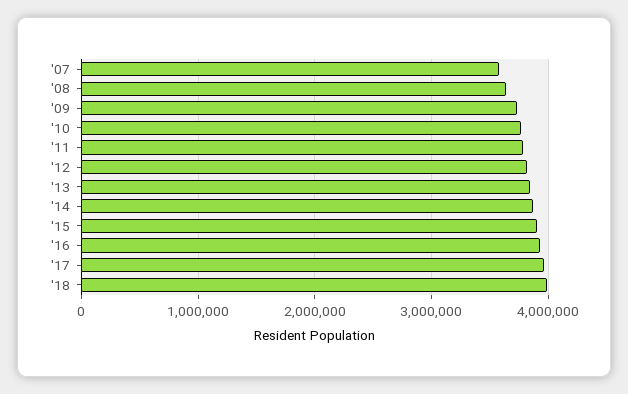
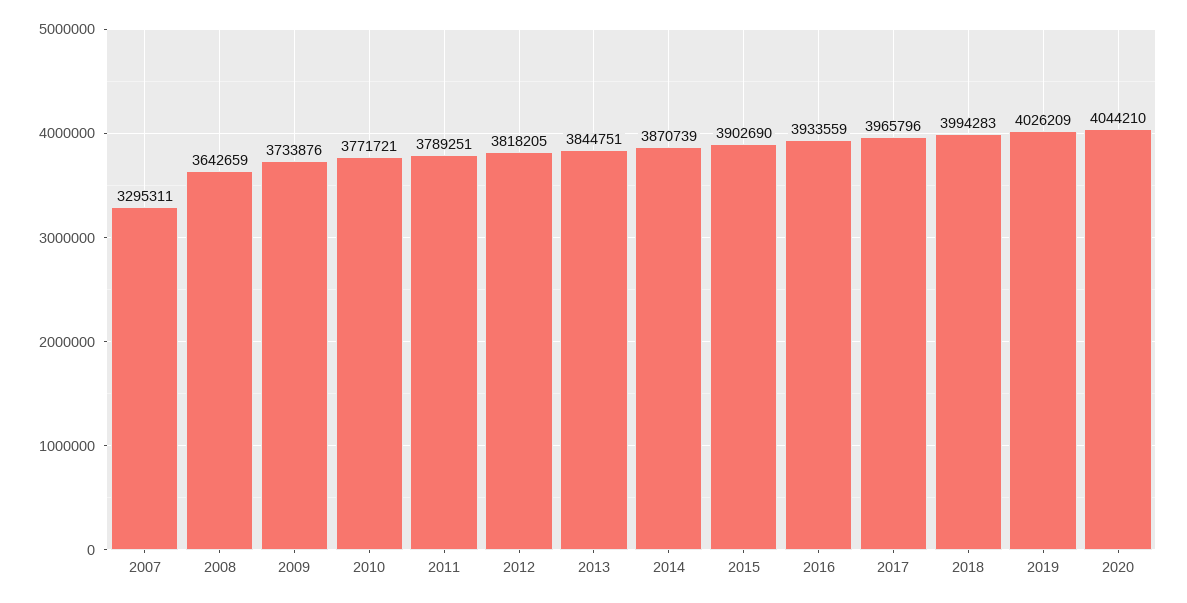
'07: 3600000 -> 3295311
2019: none -> 4026209
2020: none -> 4044210

